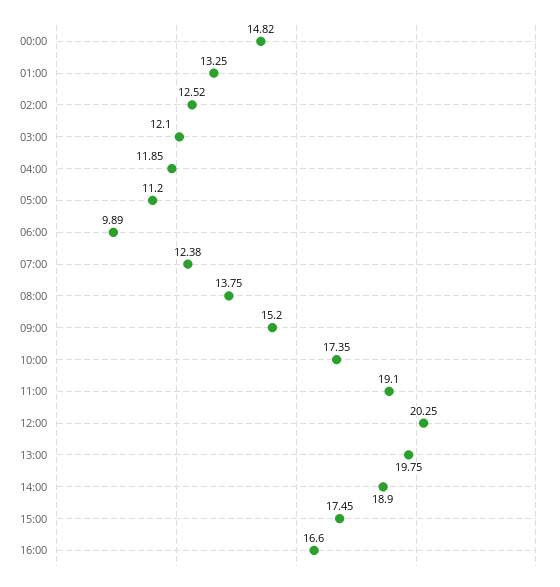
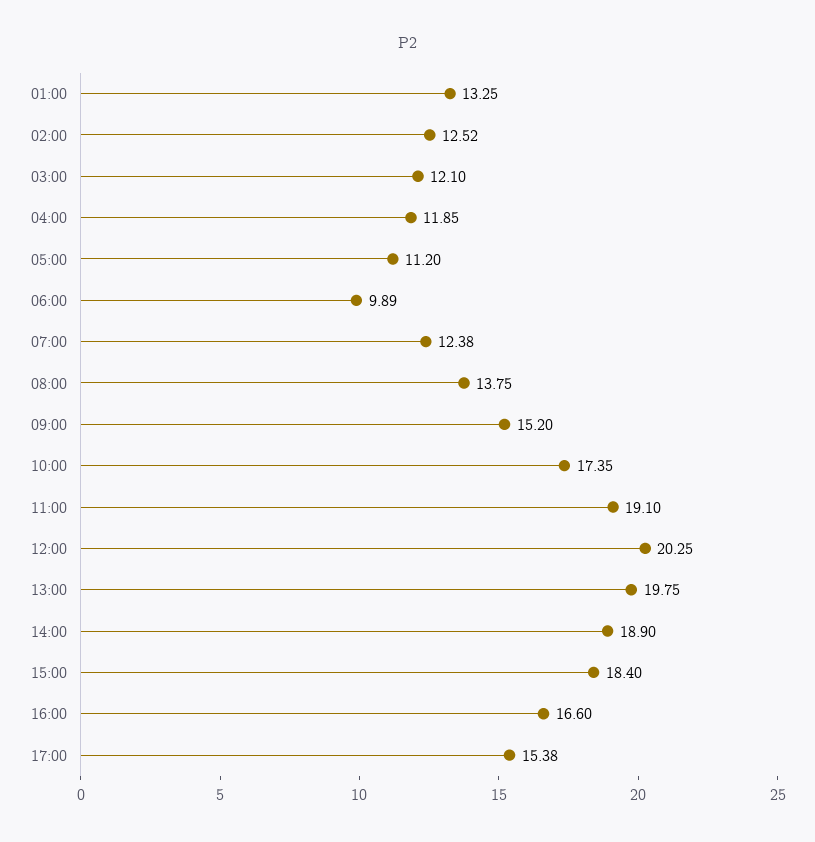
00:00: 14.82 -> none
15:00: 17.45 -> 18.4
17:00: none -> 15.38

